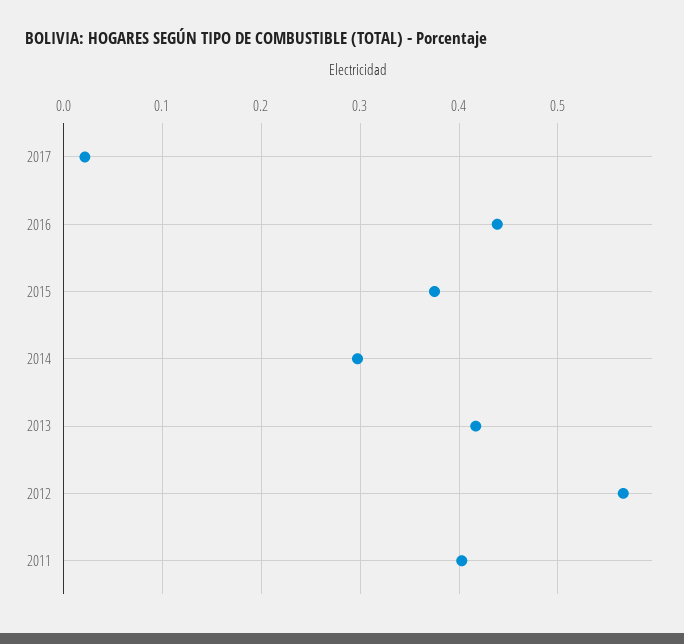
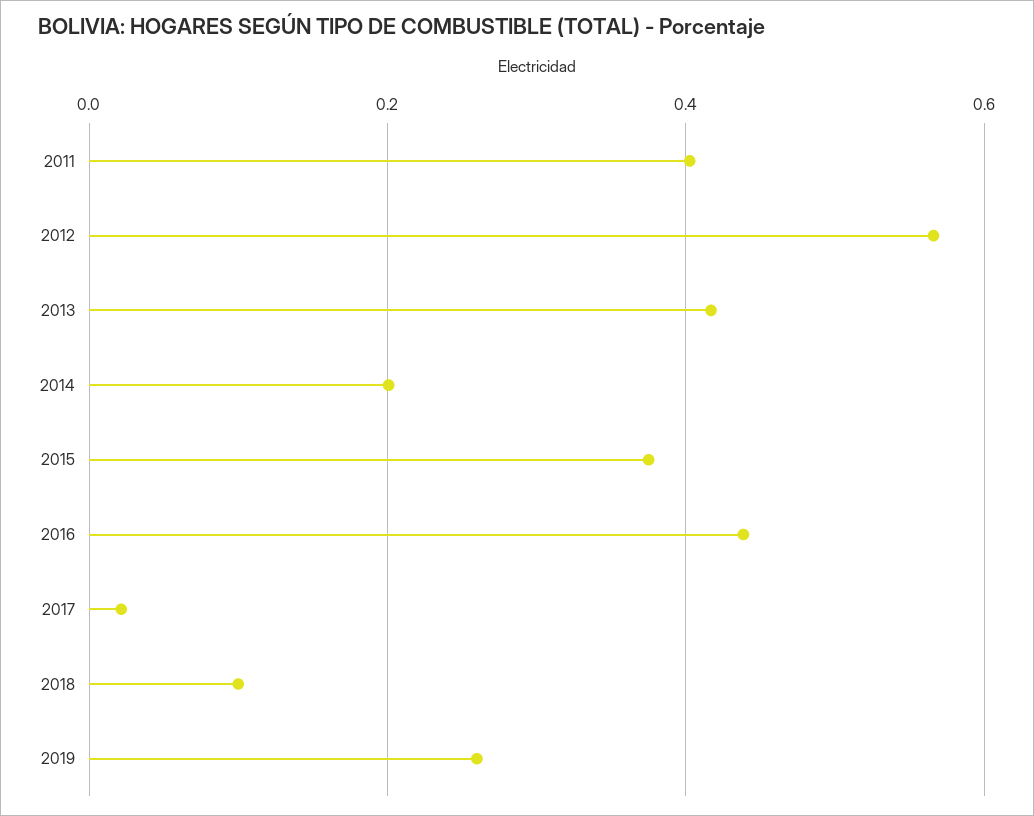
2014: 0.3 -> 0.2
2018: none -> 0.1
2019: none -> 0.26

